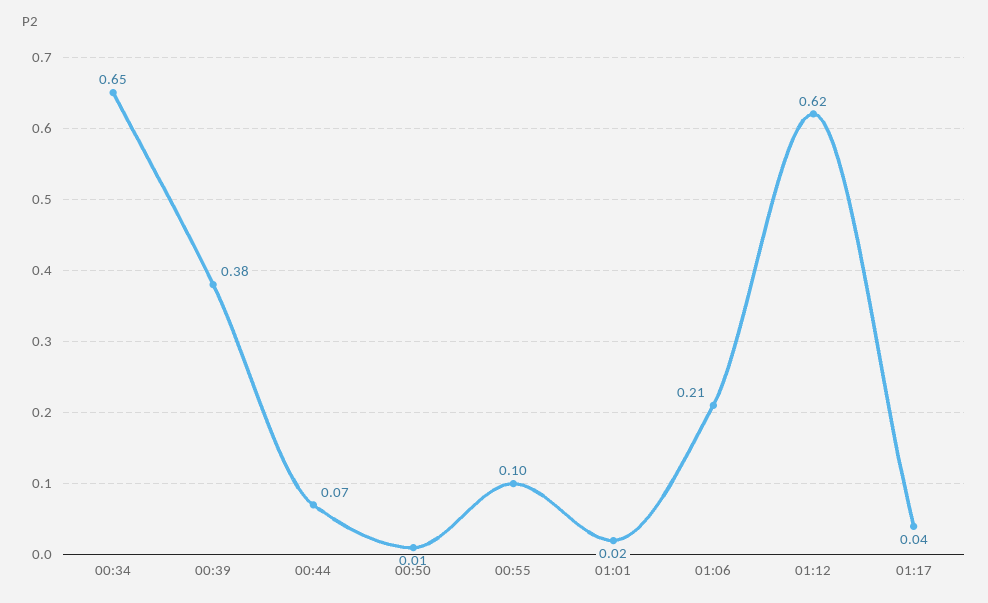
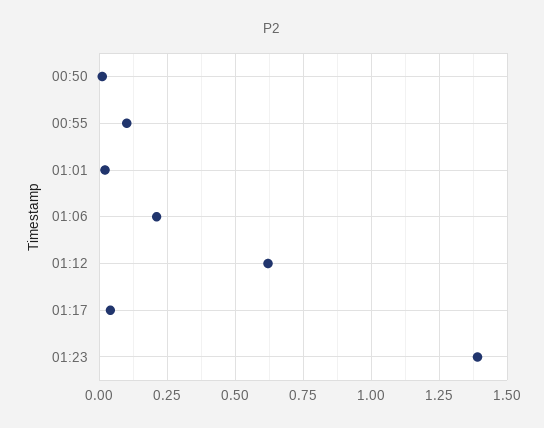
00:34: 0.65 -> none
00:39: 0.38 -> none
00:44: 0.07 -> none
01:23: none -> 1.4

